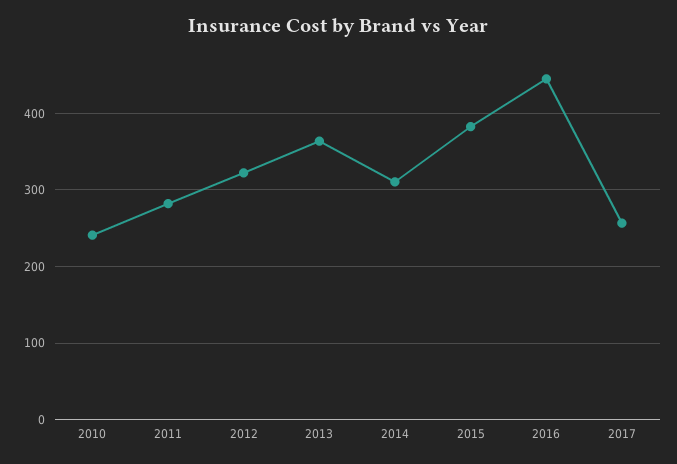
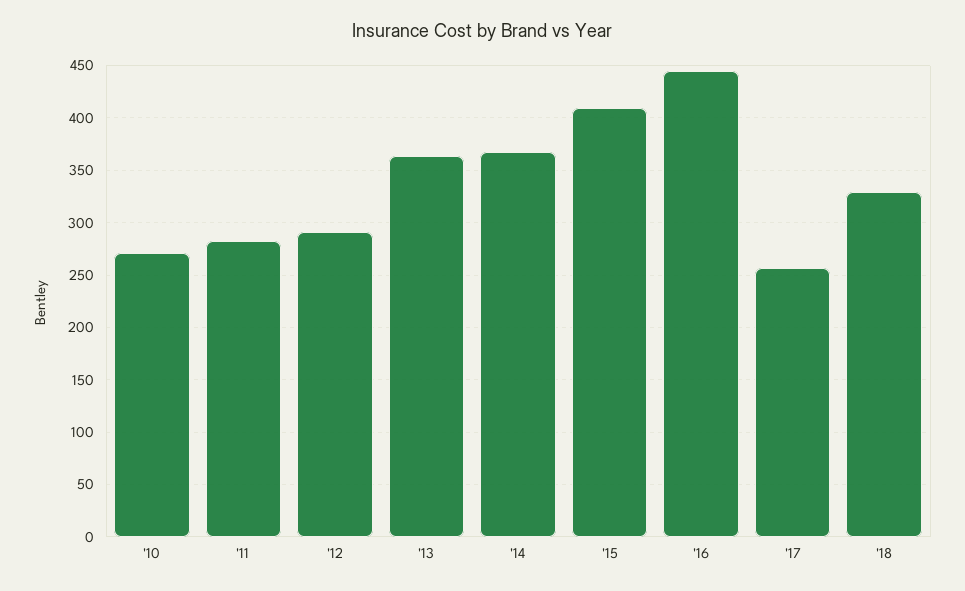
2010: 240 -> 270
2012: 320 -> 290
2014: 310 -> 370
2015: 380 -> 410
'18: none -> 330

